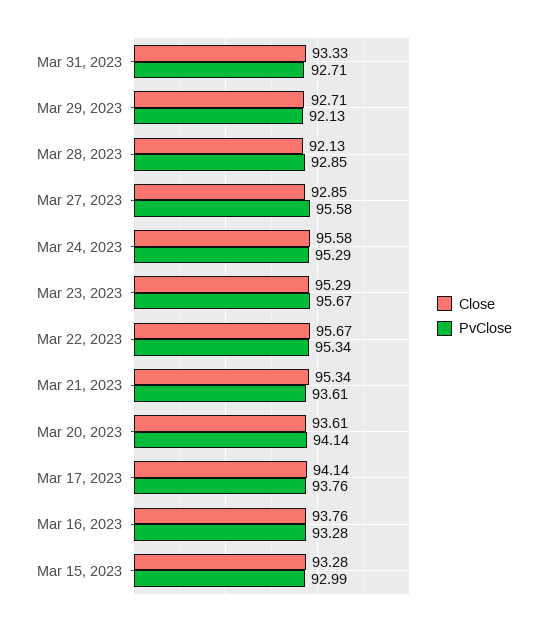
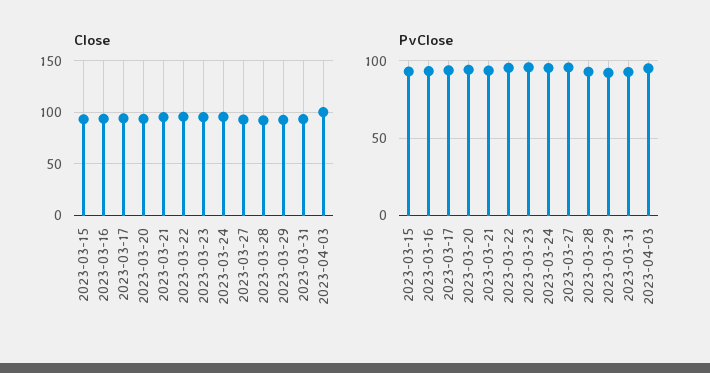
Close, 2023-04-03: none -> 100
PvClose, 2023-04-03: none -> 95

